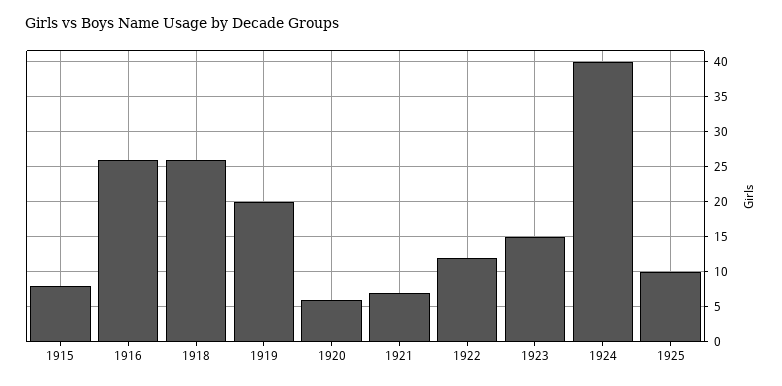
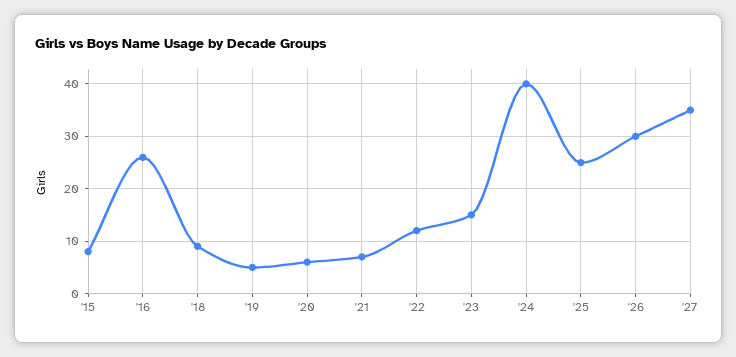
1918: 26 -> 10
1919: 20 -> 5
1925: 10 -> 25
'26: none -> 30
'27: none -> 35

